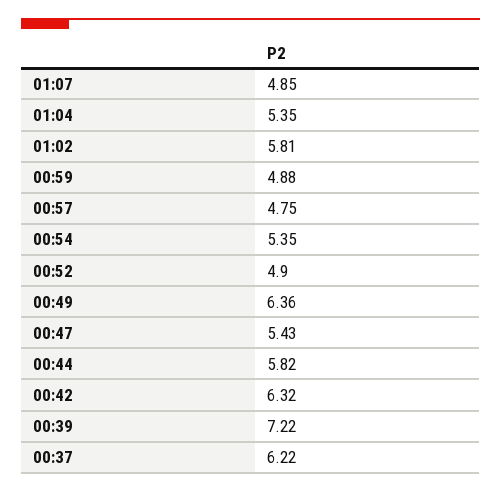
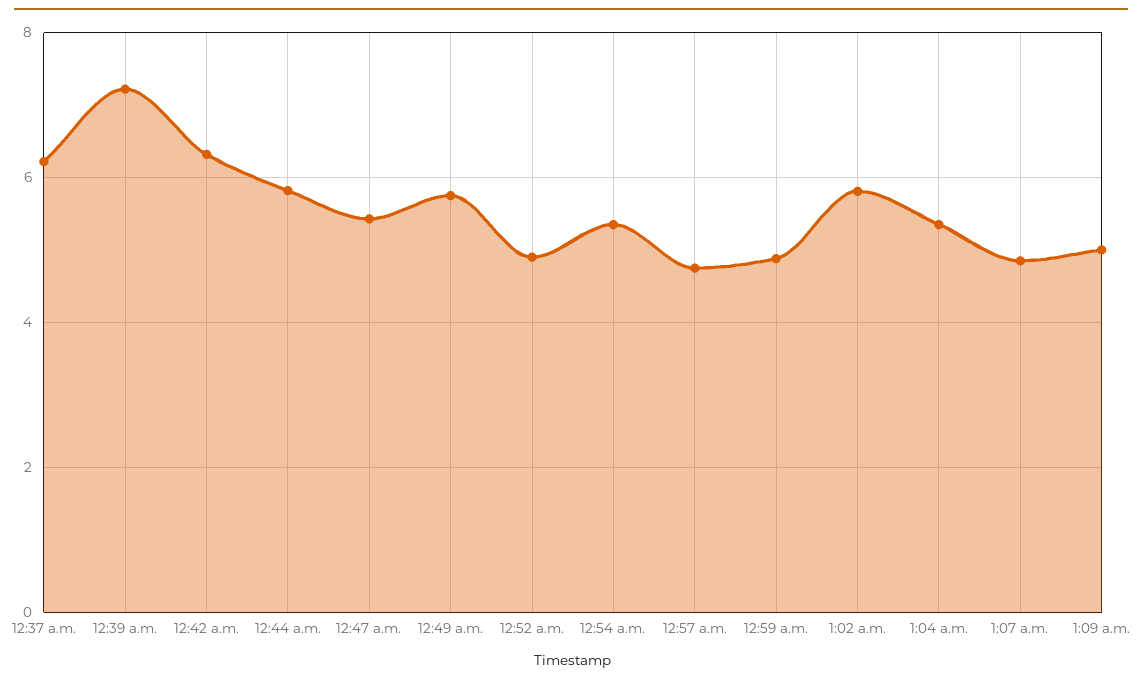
00:49: 6.36 -> 5.8
1:09 a.m.: none -> 5

